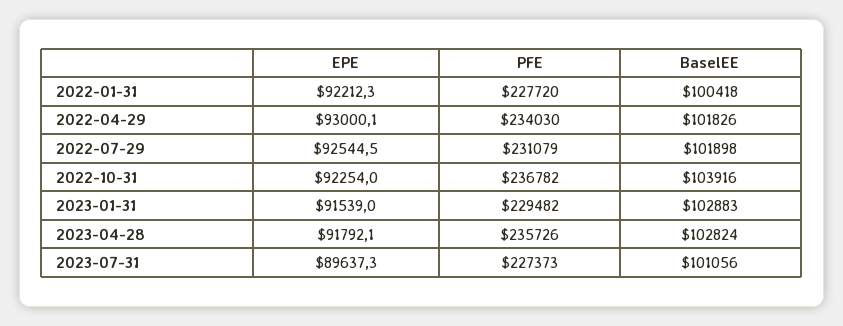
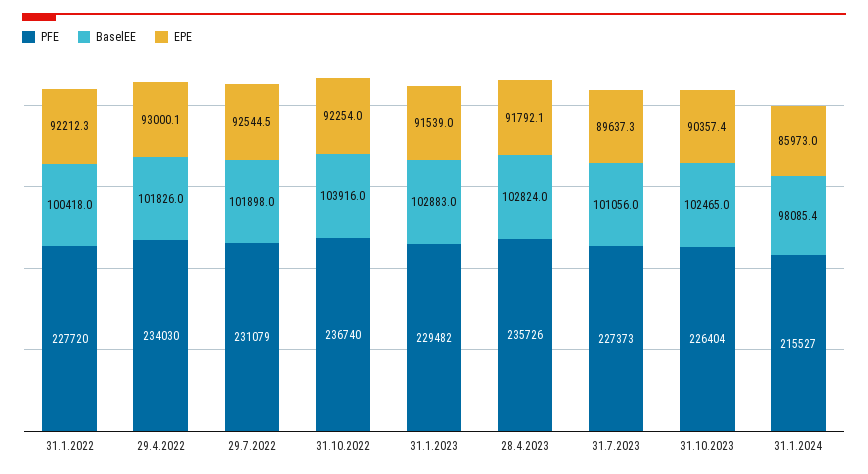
PFE, 2022-10-31: 236782 -> 236740
PFE, 31.10.2023: none -> 226404
BaselEE, 31.10.2023: none -> 102465
EPE, 31.10.2023: none -> 90357.4
PFE, 31.1.2024: none -> 215527
BaselEE, 31.1.2024: none -> 98085.4
EPE, 31.1.2024: none -> 85973

